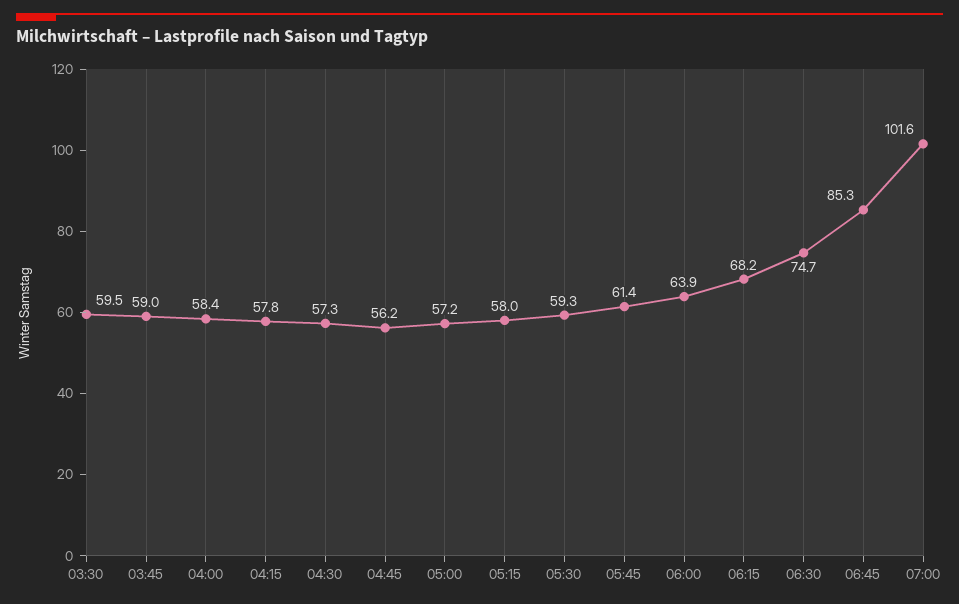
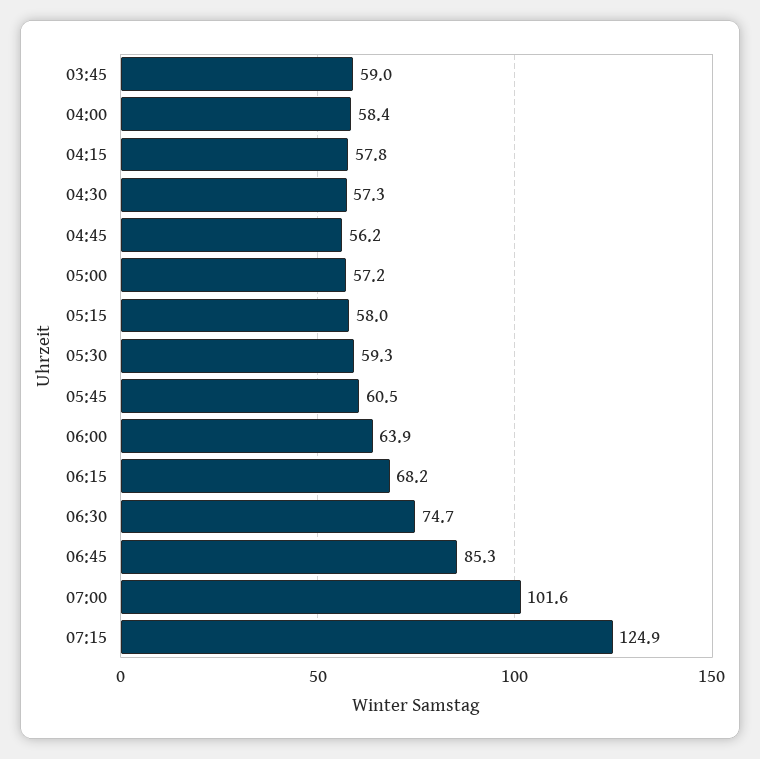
03:30: 59.5 -> none
05:45: 61.4 -> 60.5
07:15: none -> 124.9

